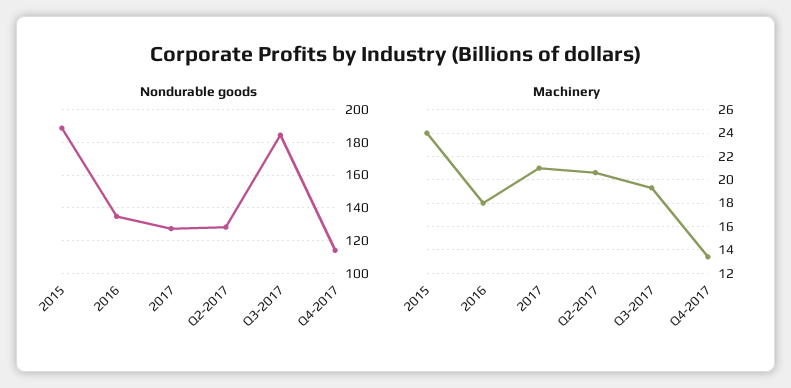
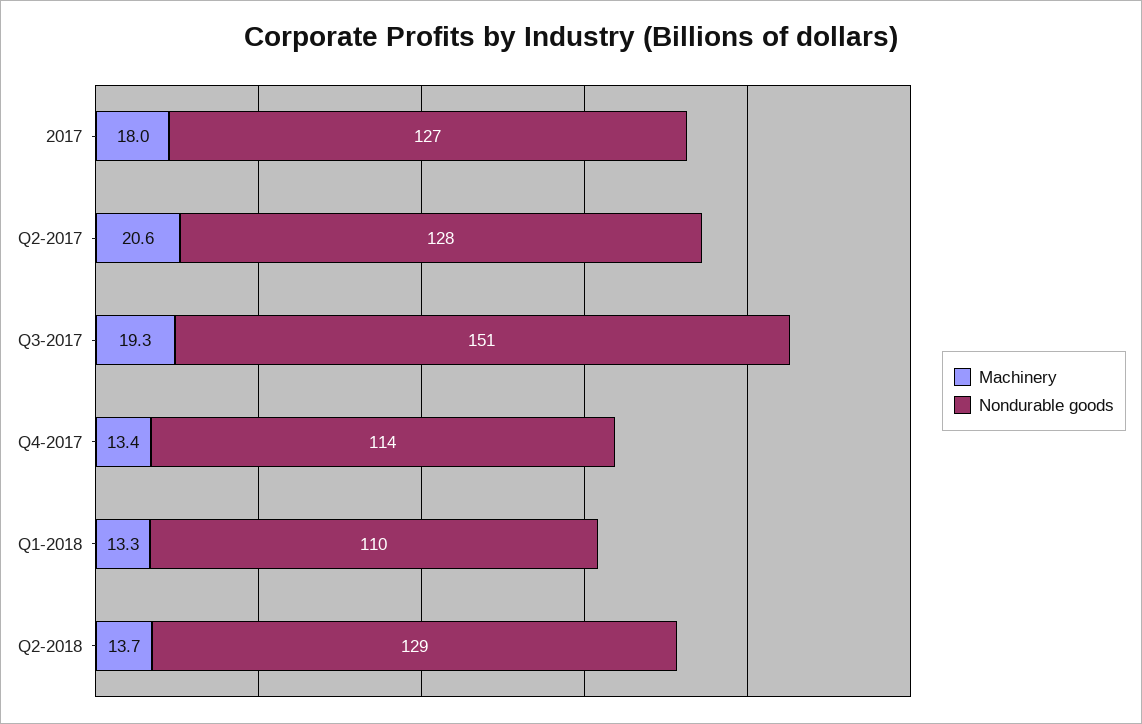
Nondurable goods, 2015: 190 -> none
Nondurable goods, 2016: 135 -> none
Nondurable goods, Q3-2017: 185 -> 151
Machinery, 2015: 24 -> none
Machinery, 2016: 18 -> none
Machinery, 2017: 21 -> 18
Machinery, Q1-2018: none -> 13.3
Nondurable goods, Q1-2018: none -> 110
Machinery, Q2-2018: none -> 13.7
Nondurable goods, Q2-2018: none -> 129

